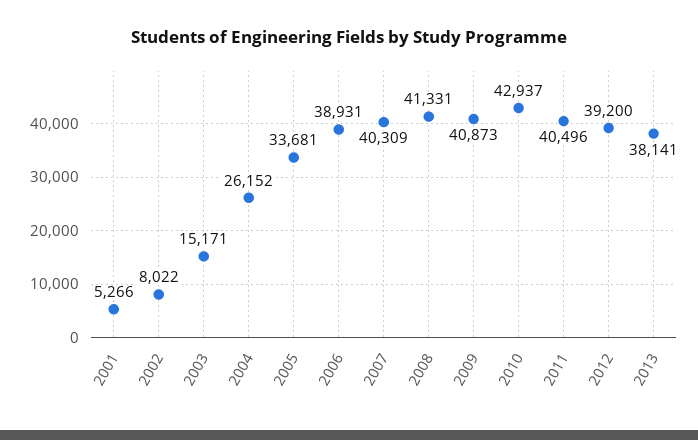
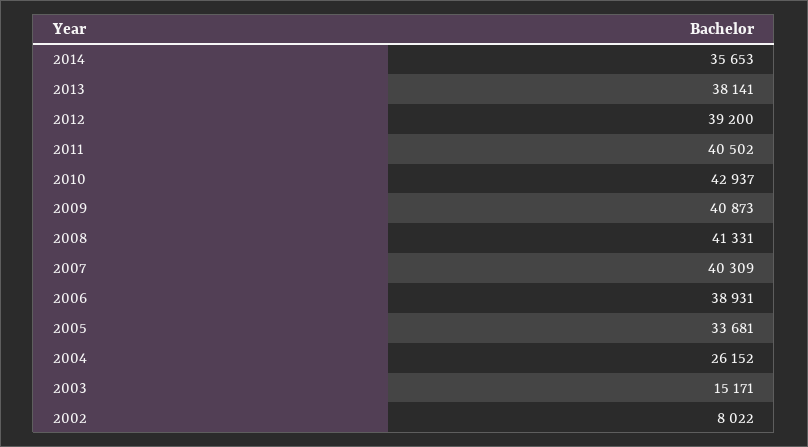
2001: 5266 -> none
2011: 40496 -> 40502
2014: none -> 35653

